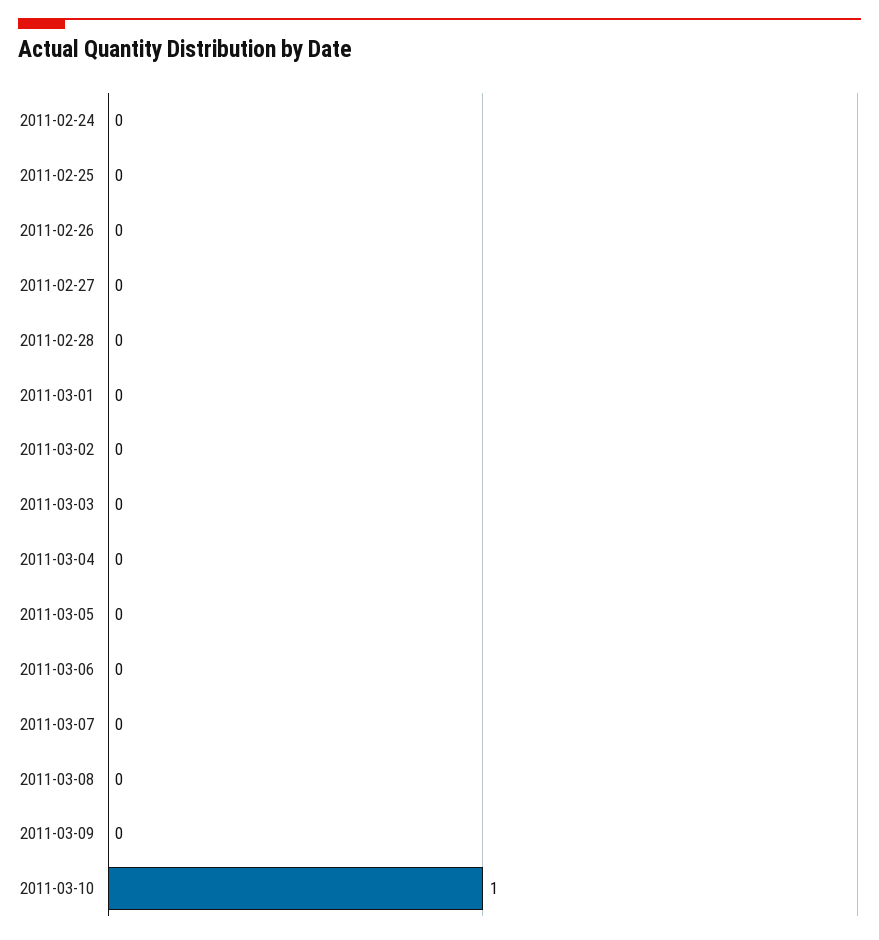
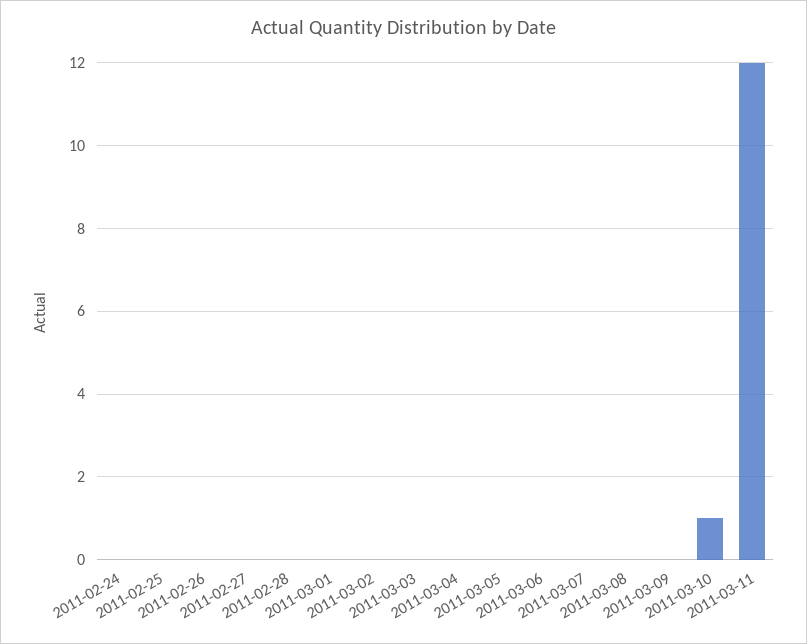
2011-03-11: none -> 12

